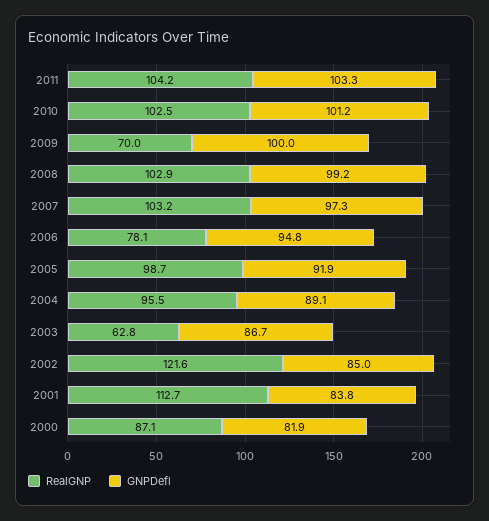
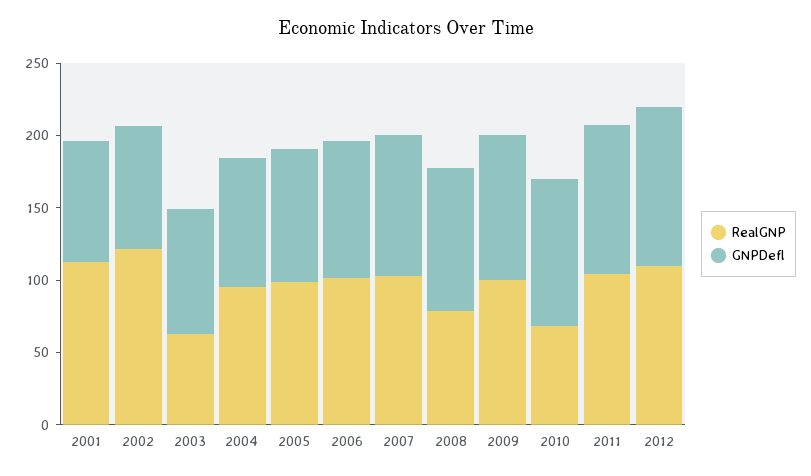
RealGNP, 2010: 102.5 -> 70
RealGNP, 2009: 70 -> 100
RealGNP, 2008: 102.9 -> 80
RealGNP, 2006: 78.1 -> 100
RealGNP, 2000: 87.1 -> none
GNPDefl, 2000: 81.9 -> none
RealGNP, 2012: none -> 110
GNPDefl, 2012: none -> 110

